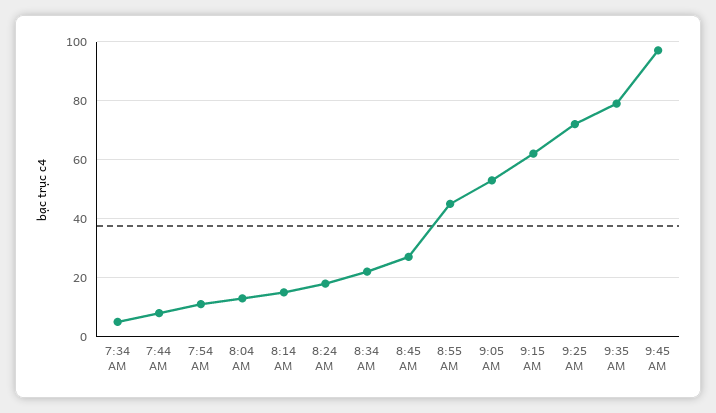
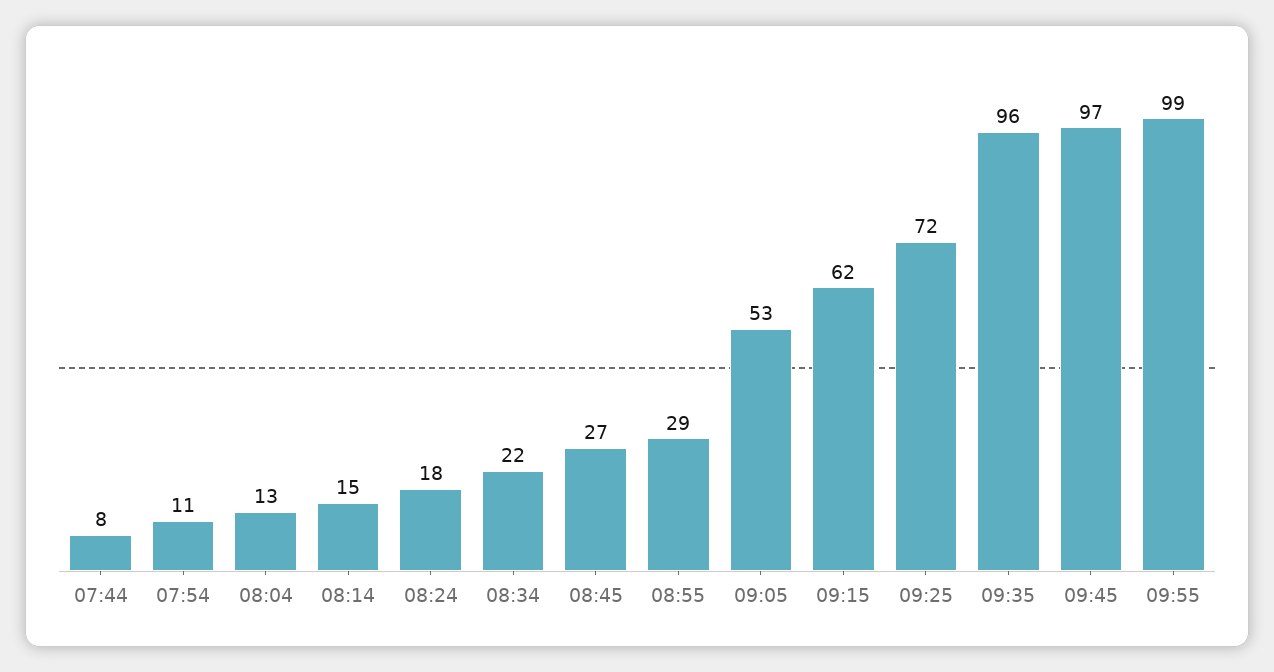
7:34 AM: 5 -> none
8:55 AM: 45 -> 29
9:35 AM: 80 -> 96
09:55: none -> 99

